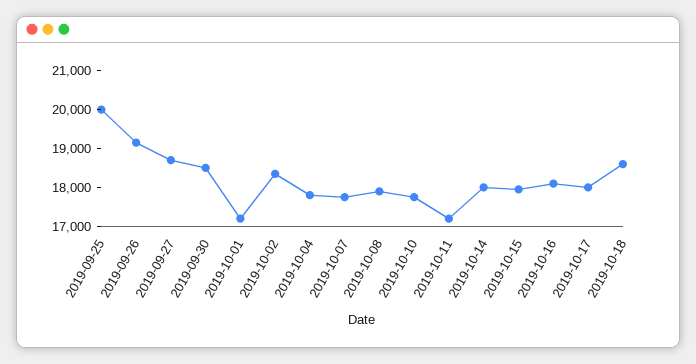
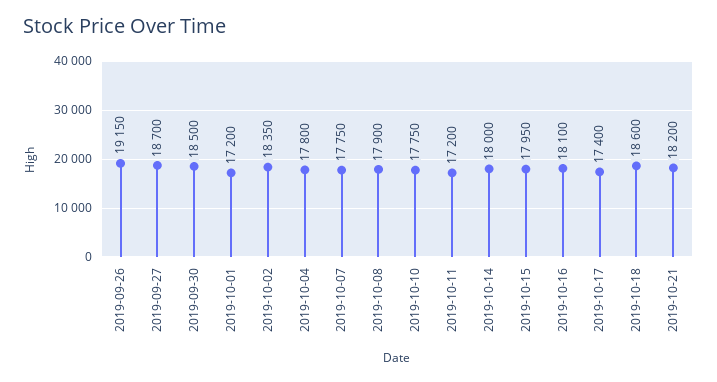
2019-09-25: 20000 -> none
2019-10-17: 18000 -> 17400
2019-10-21: none -> 18200

